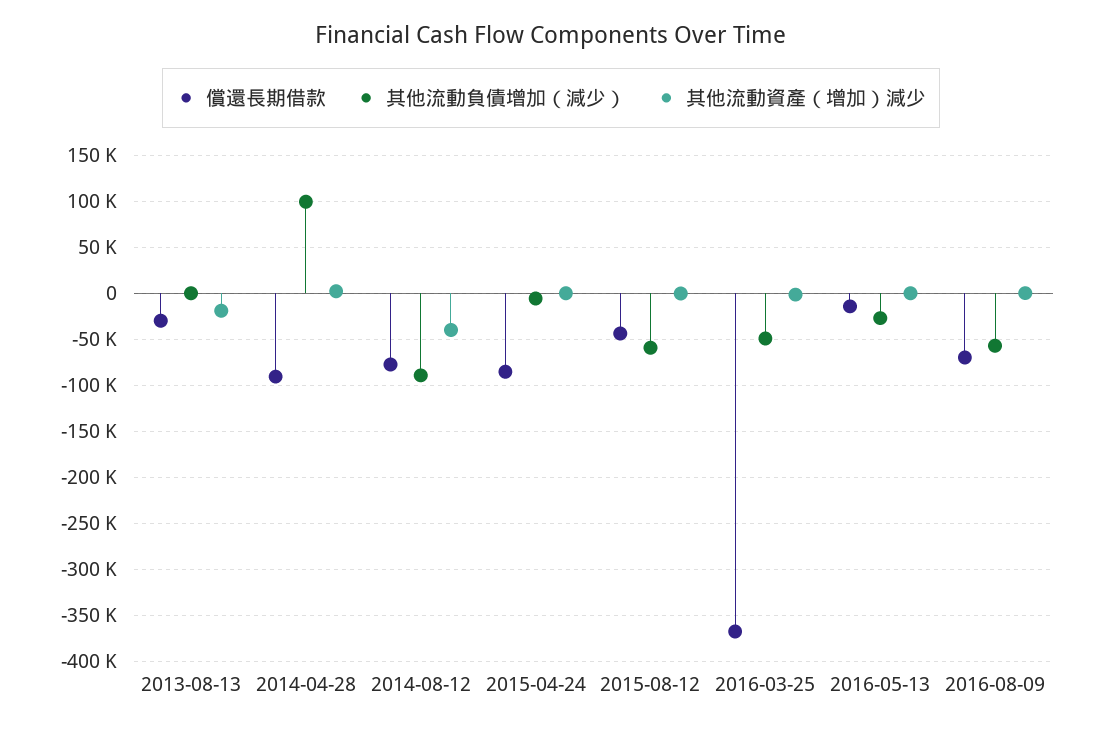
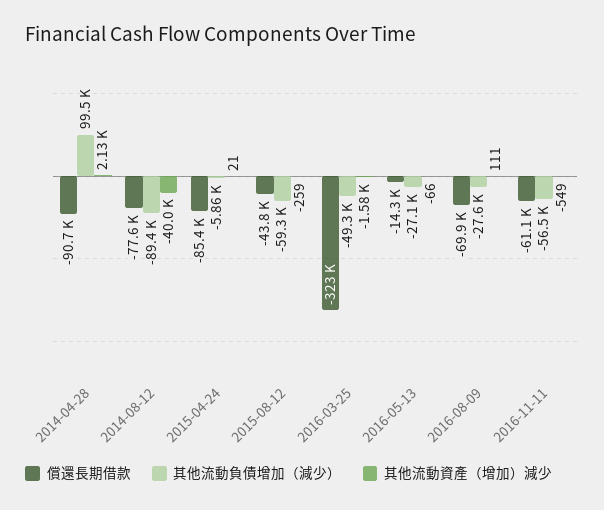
償還長期借款, 2013-08-13: -30000 -> none
其他流動負債增加（減少）, 2013-08-13: 0 -> none
其他流動資產（增加）減少, 2013-08-13: -20000 -> none
償還長期借款, 2016-03-25: -370000 -> -323000
其他流動負債增加（減少）, 2016-08-09: -60000 -> -27600
償還長期借款, 2016-11-11: none -> -61100
其他流動負債增加（減少）, 2016-11-11: none -> -56500
其他流動資產（增加）減少, 2016-11-11: none -> -549

